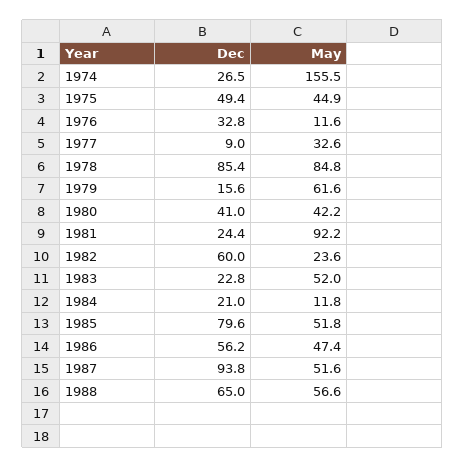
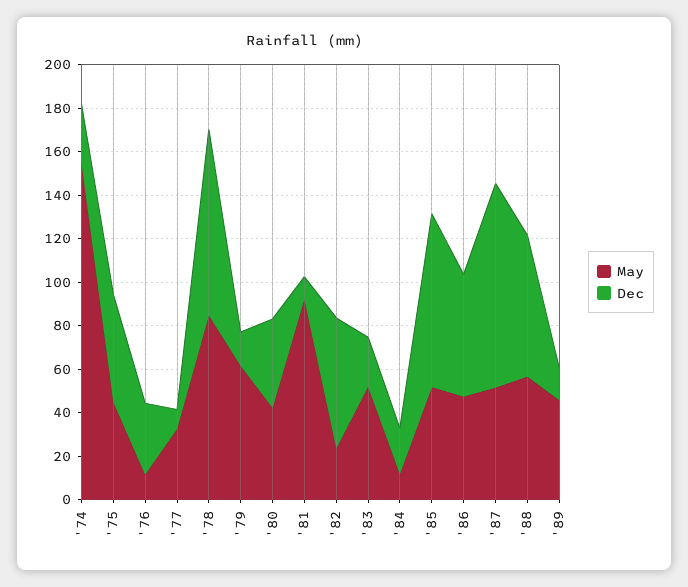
Dec, 1981: 24.4 -> 10
May, '89: none -> 45
Dec, '89: none -> 15

